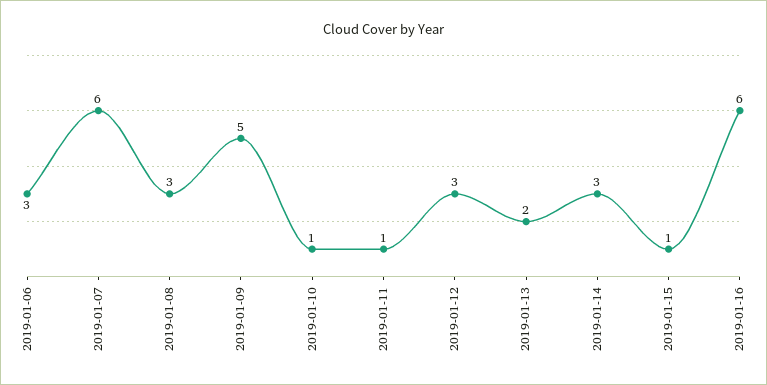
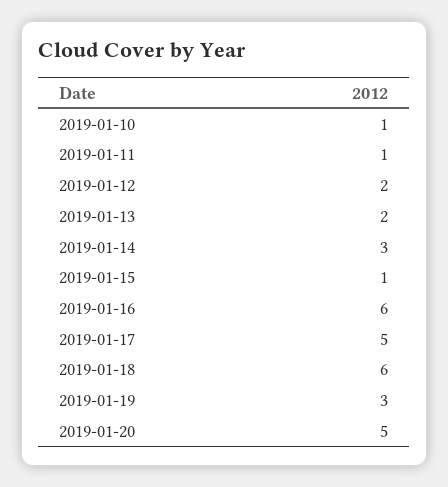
2019-01-06: 3 -> none
2019-01-07: 6 -> none
2019-01-08: 3 -> none
2019-01-09: 5 -> none
2019-01-12: 3 -> 2
2019-01-17: none -> 5
2019-01-18: none -> 6
2019-01-19: none -> 3
2019-01-20: none -> 5

